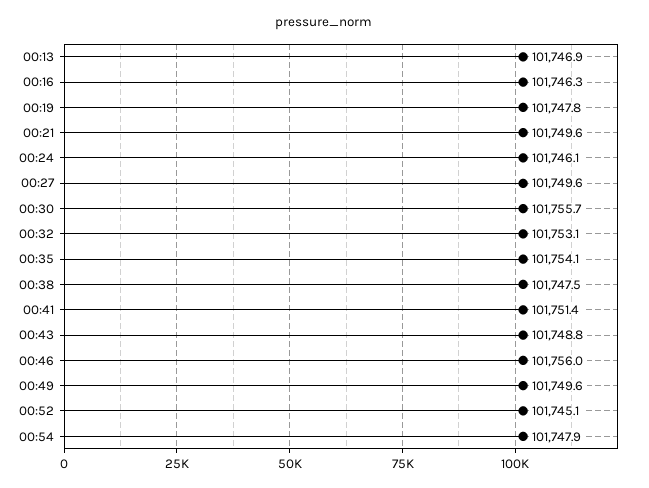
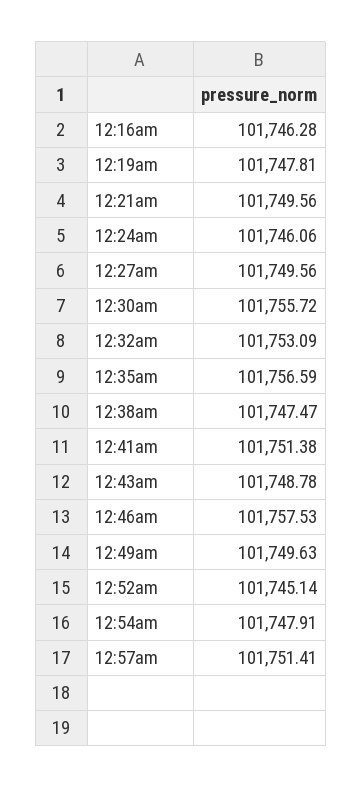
00:13: 101746.9 -> none
00:35: 101754.1 -> 101756.59
00:46: 101756 -> 101757.53
12:57am: none -> 101751.41

